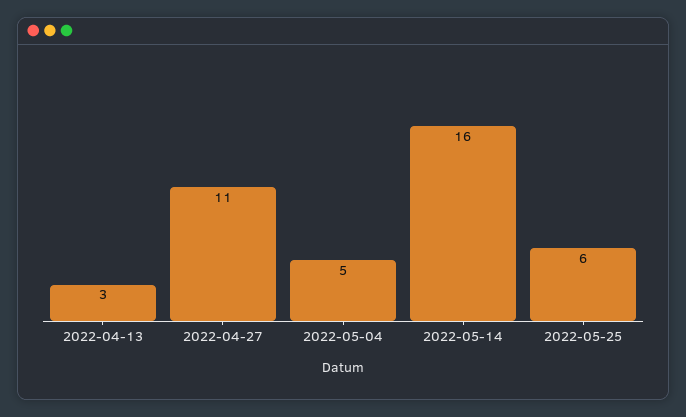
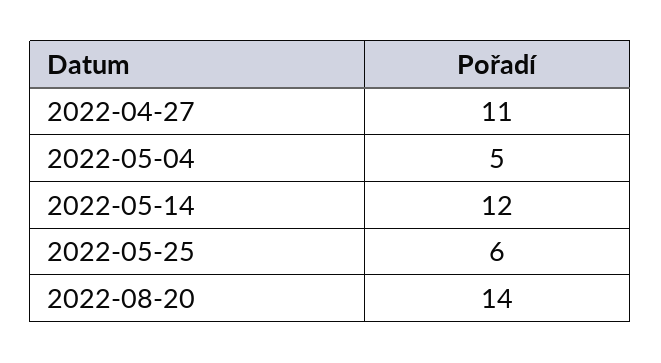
2022-04-13: 3 -> none
2022-05-14: 16 -> 12
2022-08-20: none -> 14

